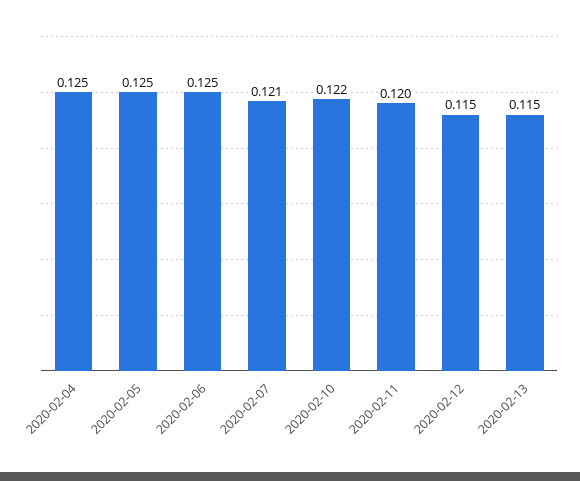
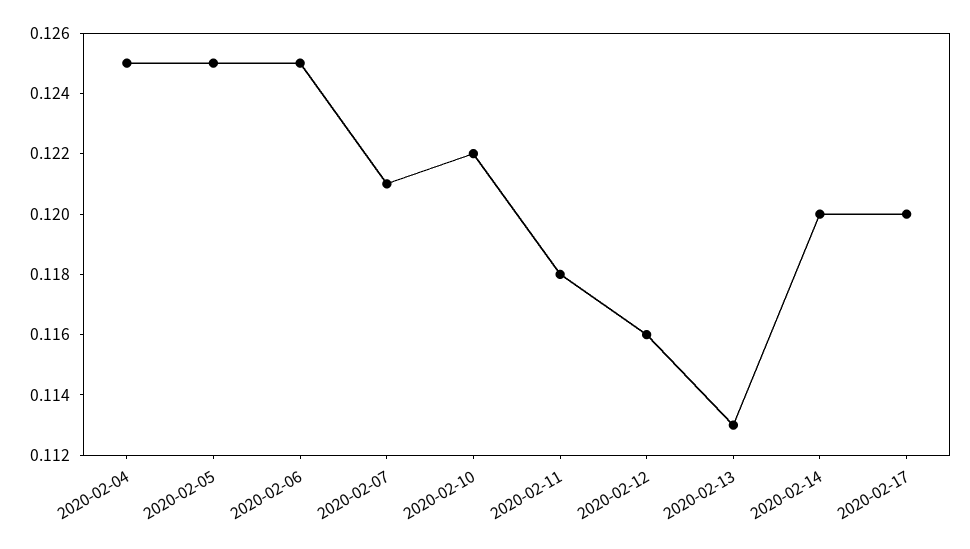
2020-02-11: 0.12 -> 0.118
2020-02-12: 0.115 -> 0.116
2020-02-13: 0.115 -> 0.113
2020-02-14: none -> 0.12
2020-02-17: none -> 0.12

